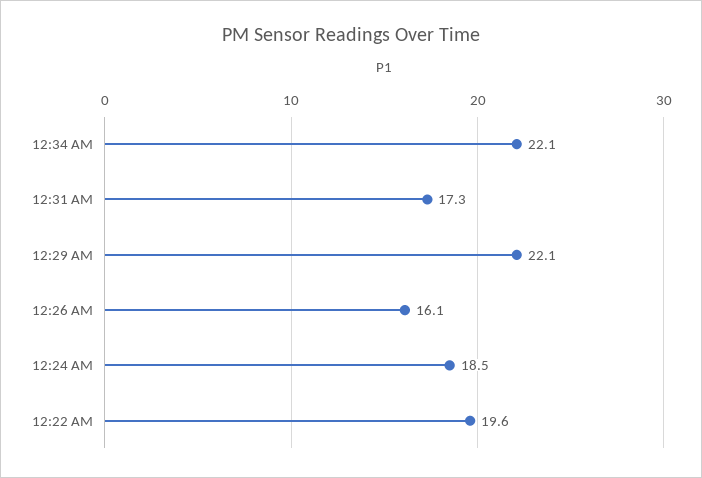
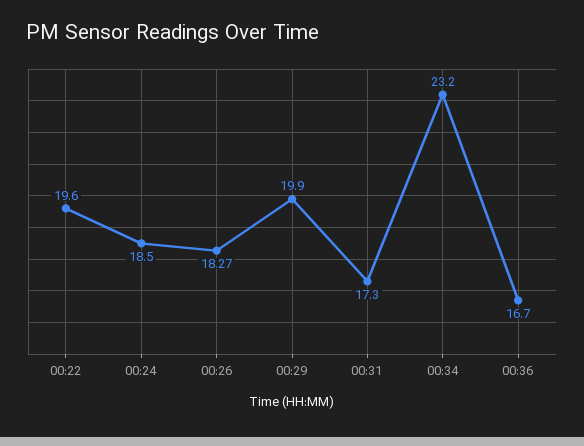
12:34 AM: 22.1 -> 23.2
12:29 AM: 22.1 -> 19.9
12:26 AM: 16.1 -> 18.27
00:36: none -> 16.7

